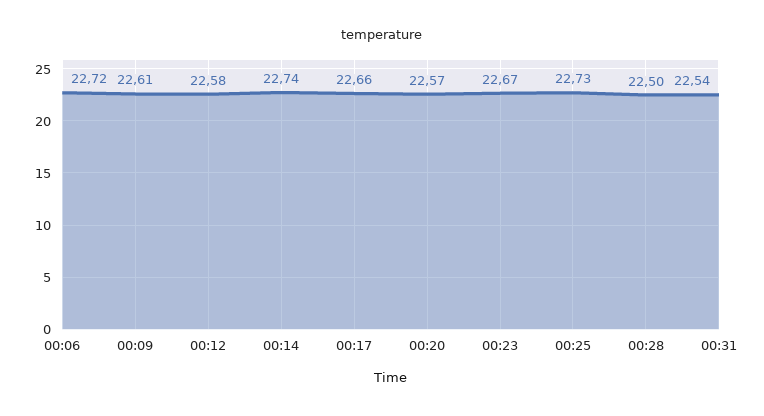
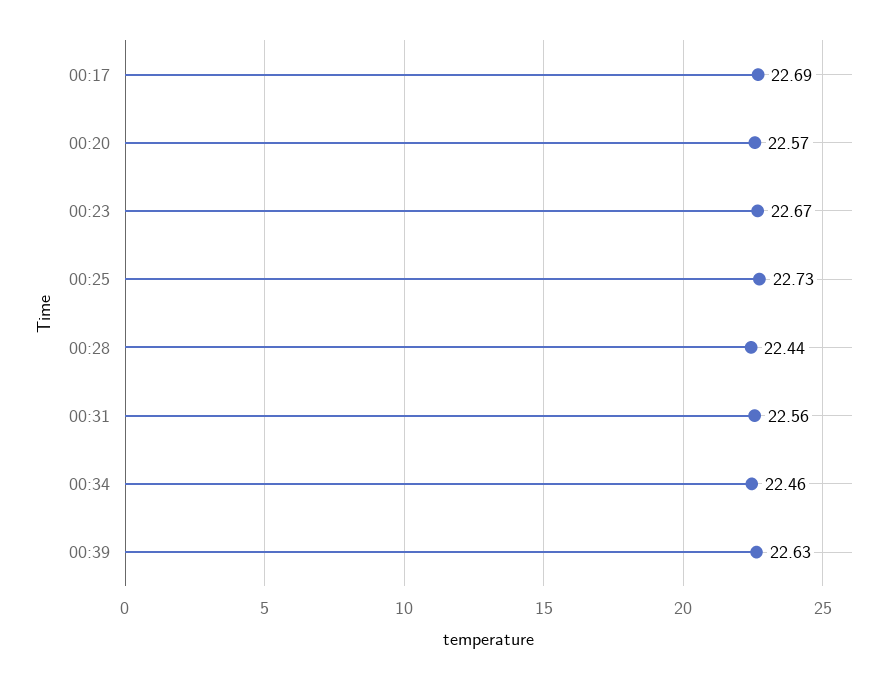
00:06: 22.72 -> none
00:09: 22.61 -> none
00:12: 22.58 -> none
00:14: 22.74 -> none
00:17: 22.66 -> 22.69
00:28: 22.5 -> 22.44
00:31: 22.54 -> 22.56
00:34: none -> 22.46
00:39: none -> 22.63

